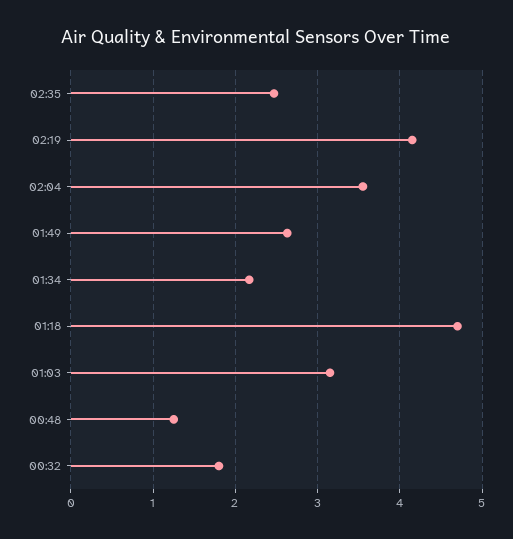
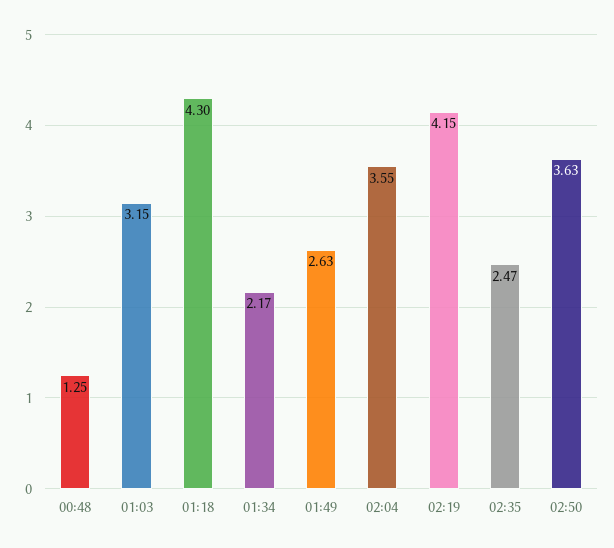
01:18: 4.7 -> 4.3
00:32: 1.8 -> none
02:50: none -> 3.63

